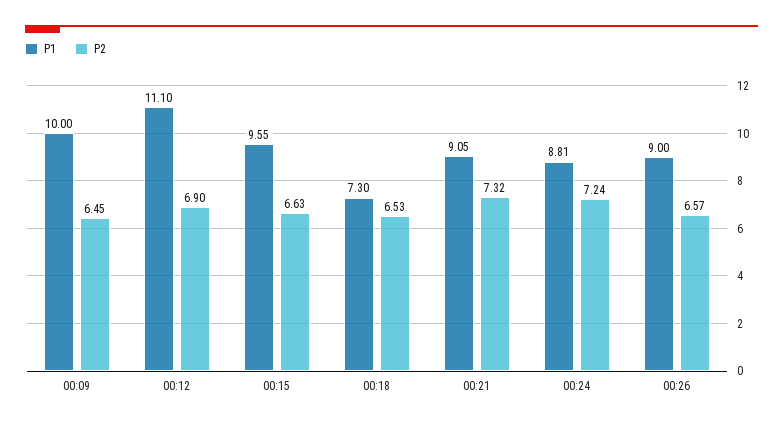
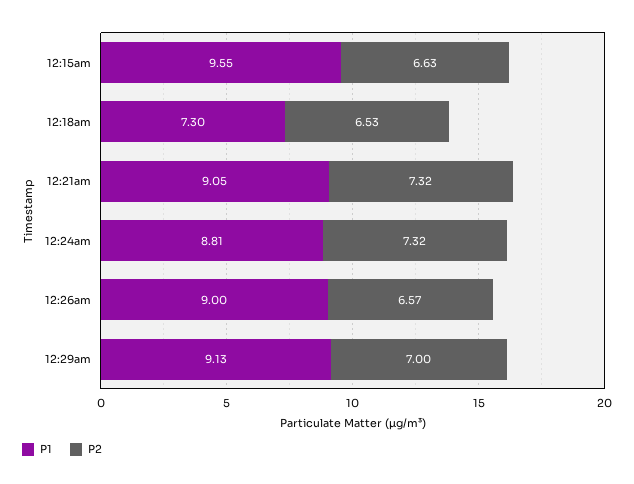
P1, 00:09: 10 -> none
P2, 00:09: 6.45 -> none
P1, 00:12: 11.1 -> none
P2, 00:12: 6.9 -> none
P2, 00:24: 7.24 -> 7.32
P1, 12:29am: none -> 9.13
P2, 12:29am: none -> 7

